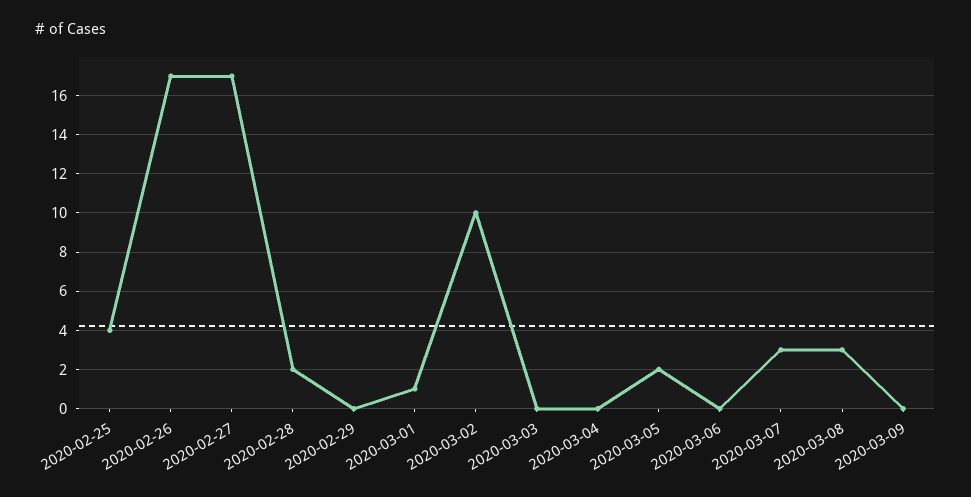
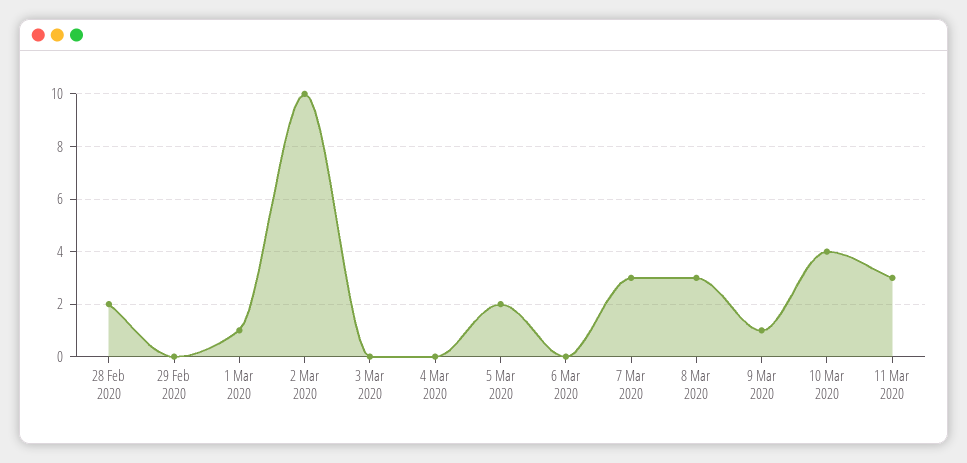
2020-02-25: 4 -> none
2020-02-26: 17 -> none
2020-02-27: 17 -> none
2020-03-09: 0 -> 1
10 Mar 2020: none -> 4
11 Mar 2020: none -> 3

